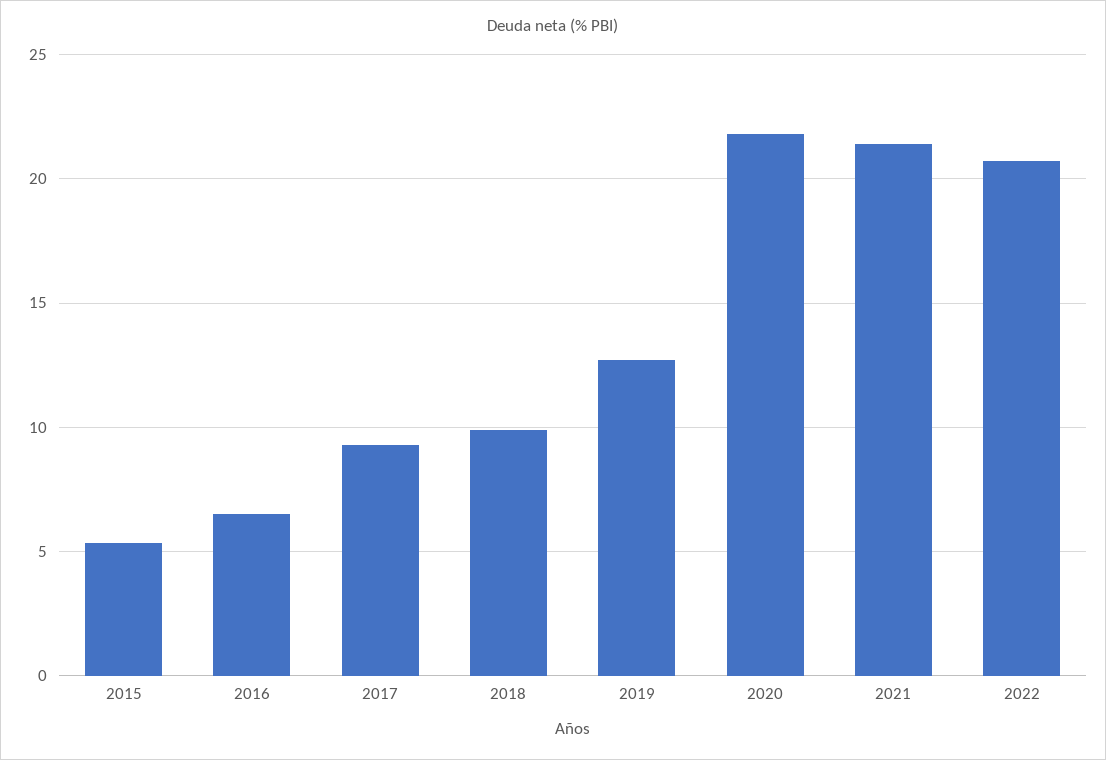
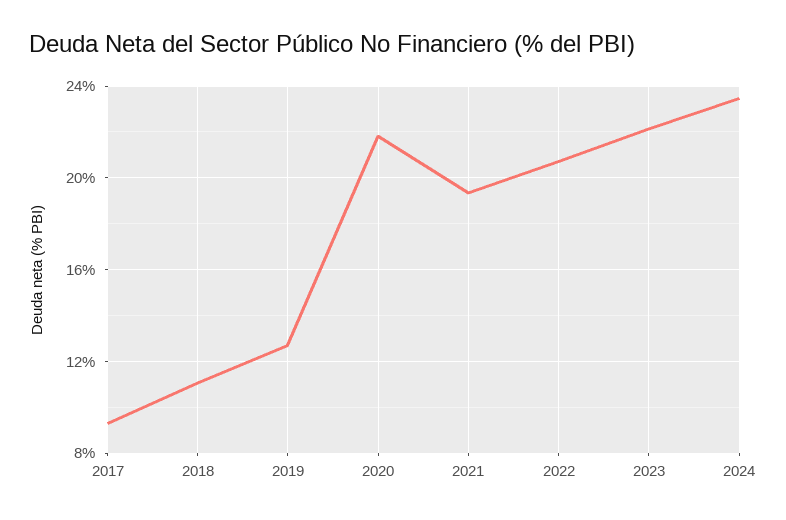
2015: 5.5 -> none
2016: 6.5 -> none
2018: 10 -> 11
2021: 21.5 -> 19.5
2023: none -> 22
2024: none -> 23.5

